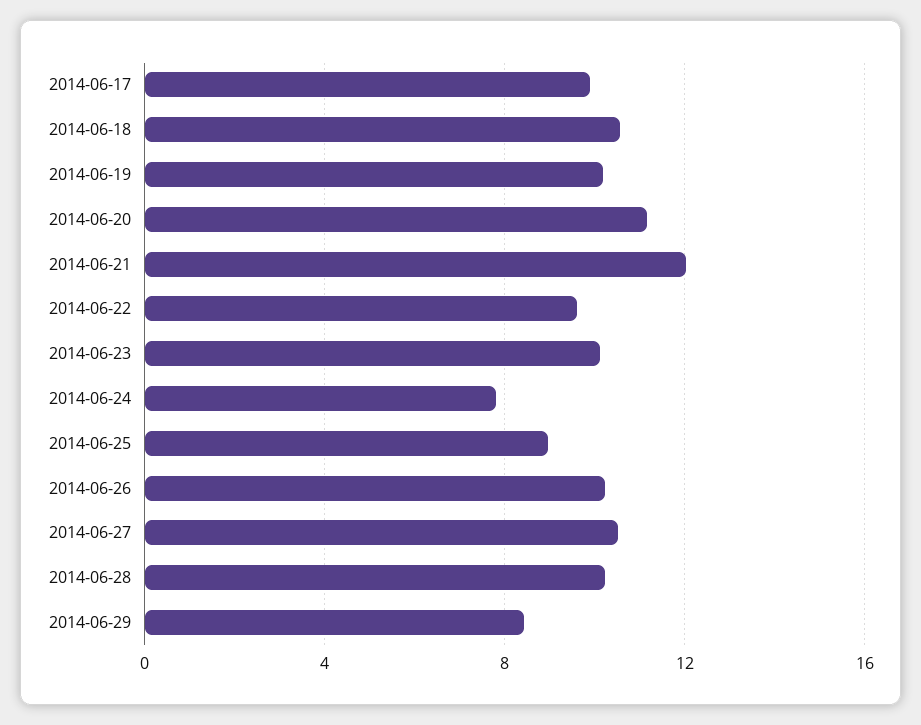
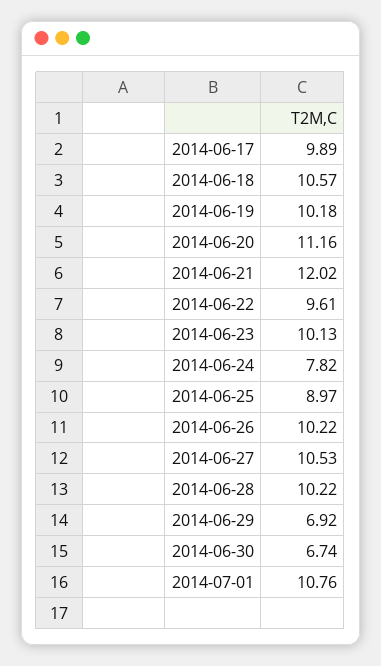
2014-06-29: 8.5 -> 6.92
2014-06-30: none -> 6.74
2014-07-01: none -> 10.76

